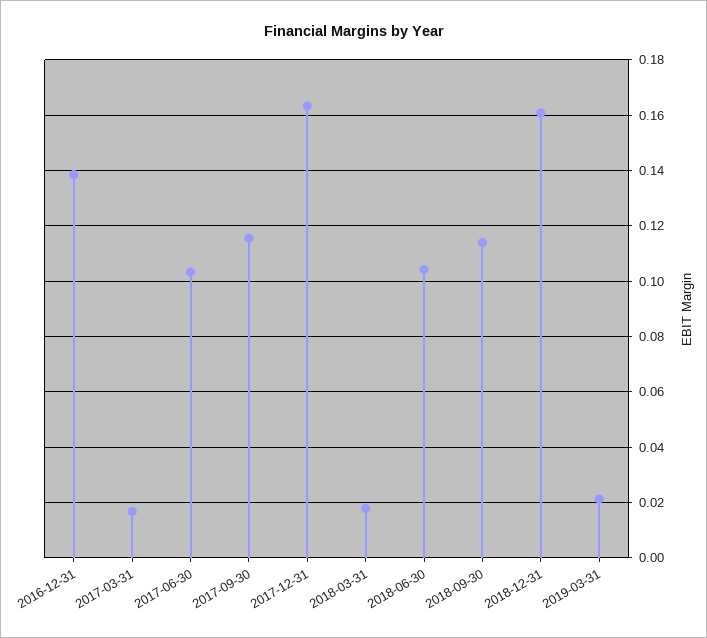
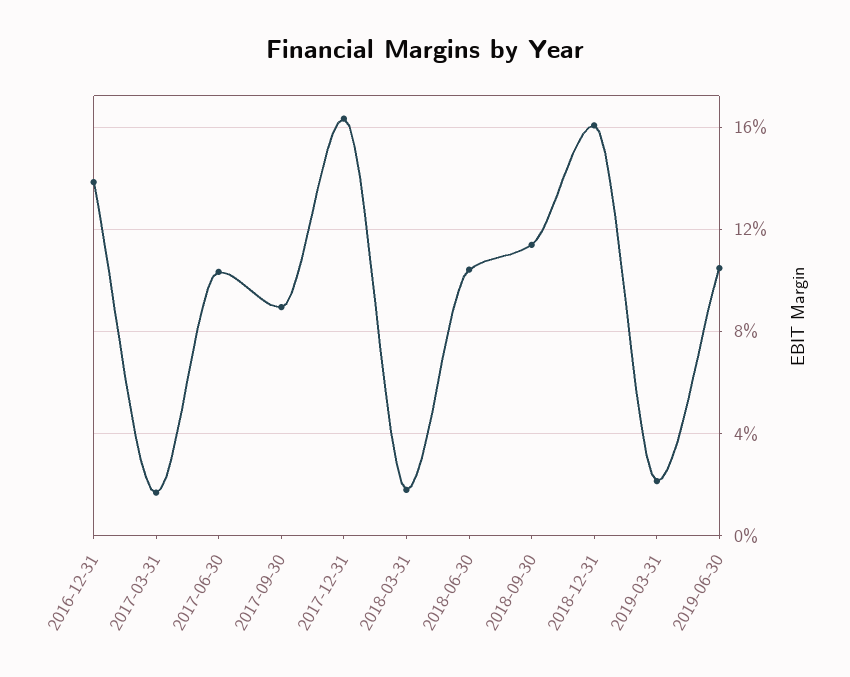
2017-09-30: 0.115 -> 0.09
2019-06-30: none -> 0.105

